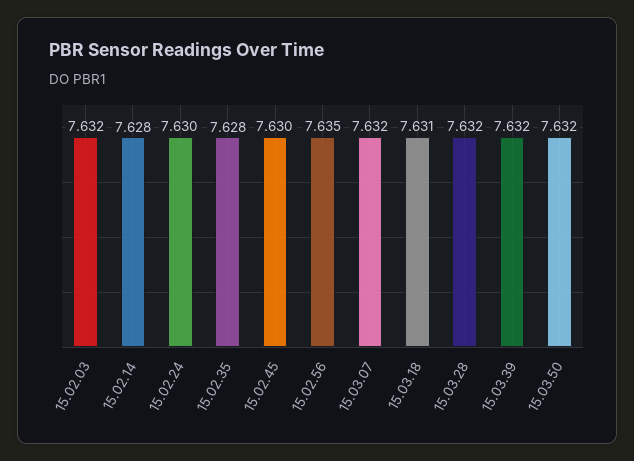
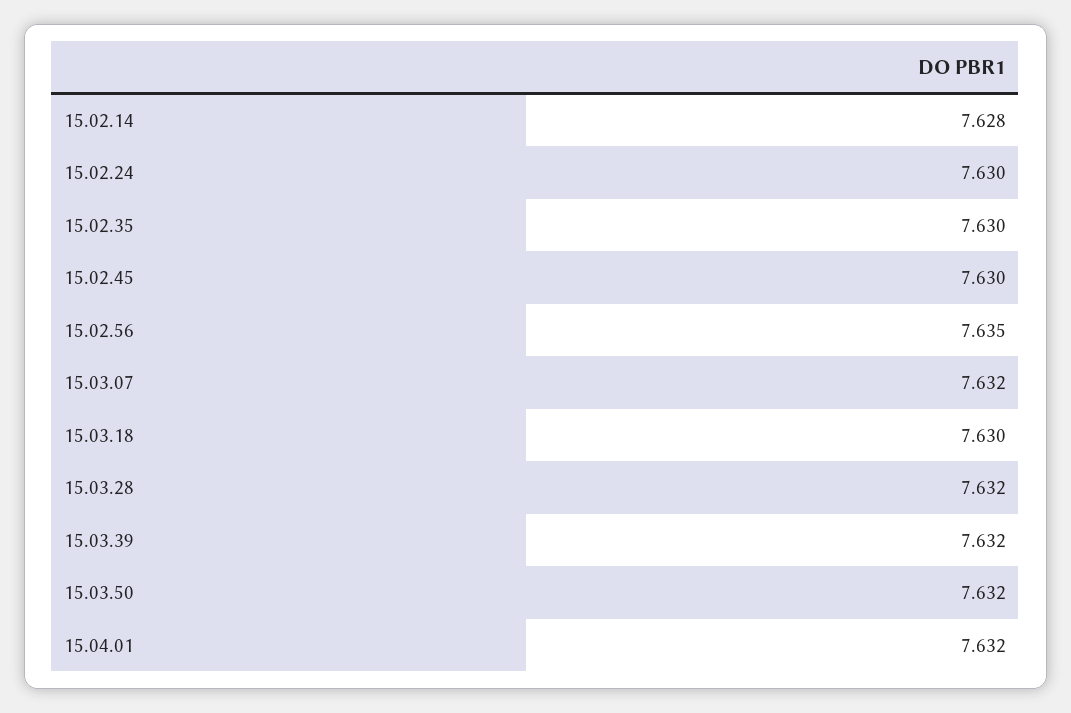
15.02.03: 7.632 -> none
15.02.35: 7.628 -> 7.63
15.03.18: 7.631 -> 7.63
15.04.01: none -> 7.632

